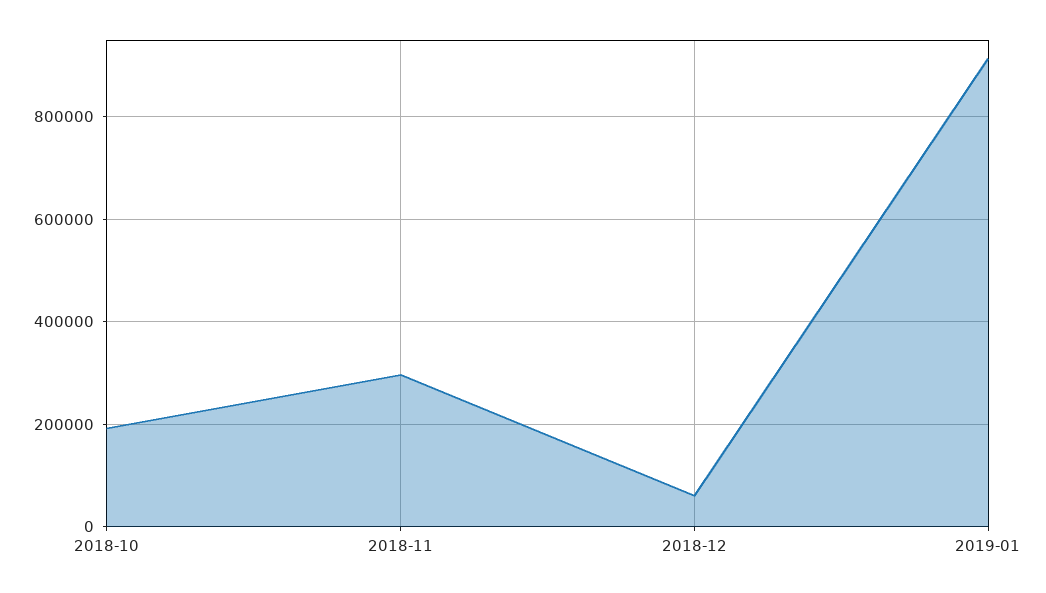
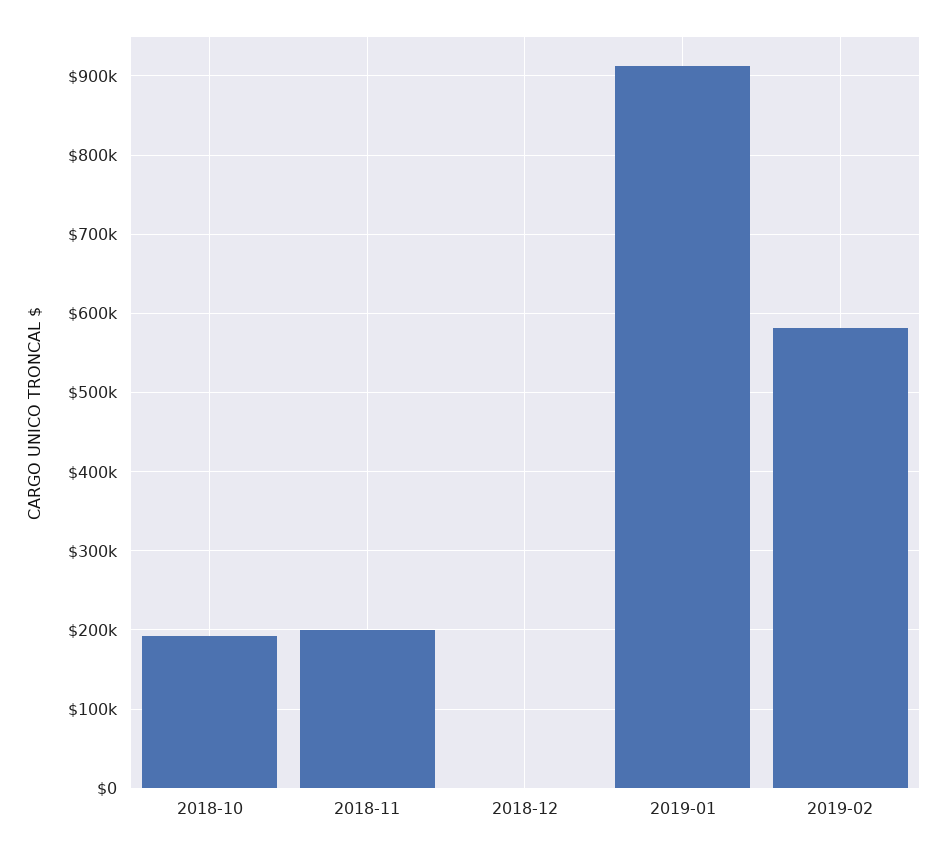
2018-11: 300000 -> 200000
2018-12: 60000 -> 0
2019-02: none -> 580000

